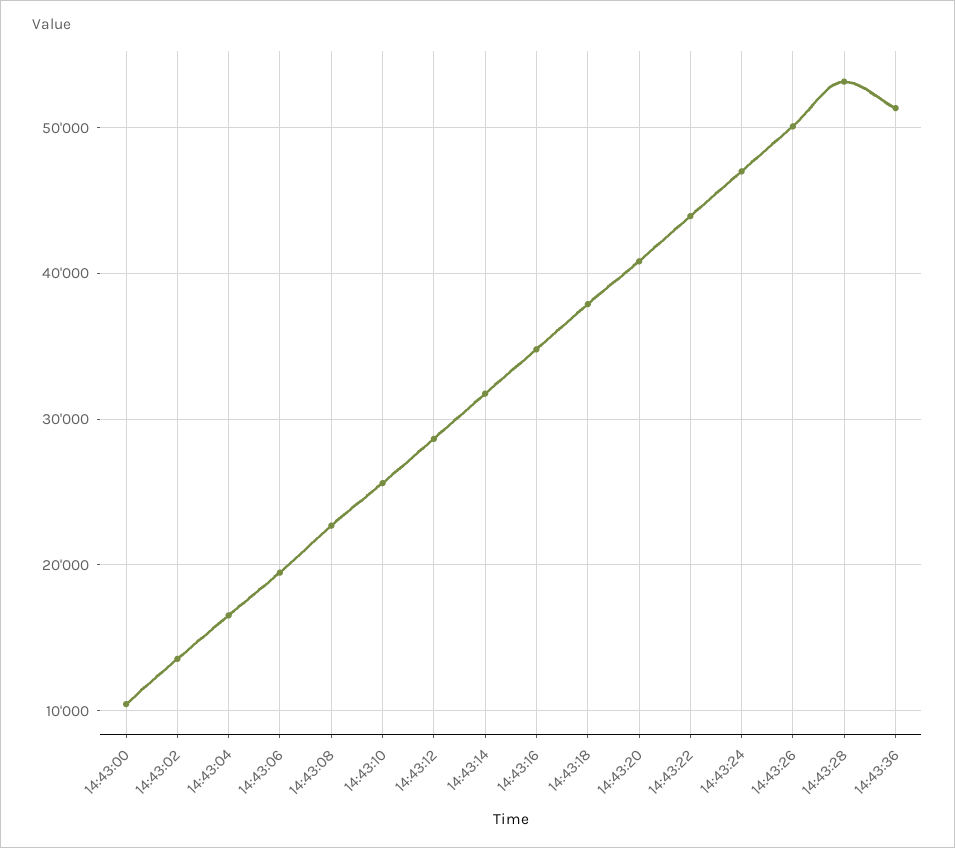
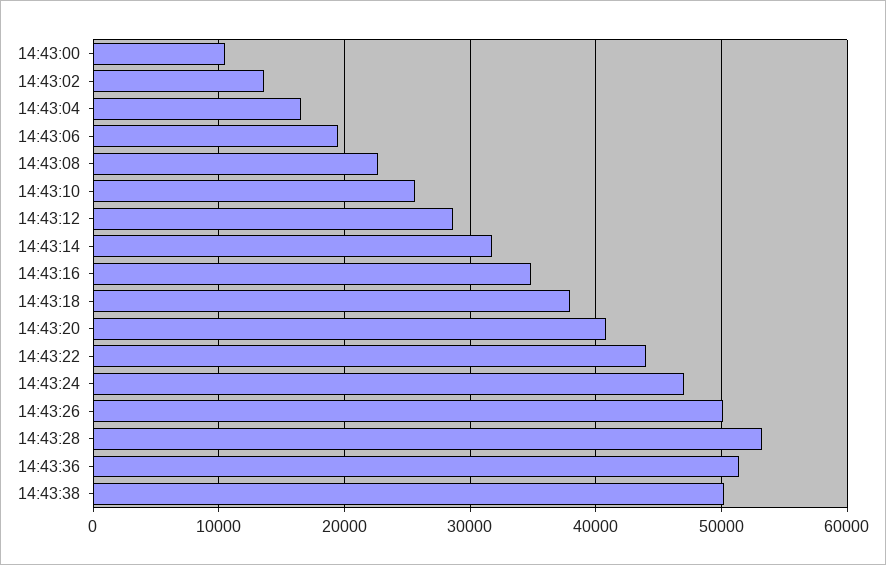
14:43:38: none -> 50000

